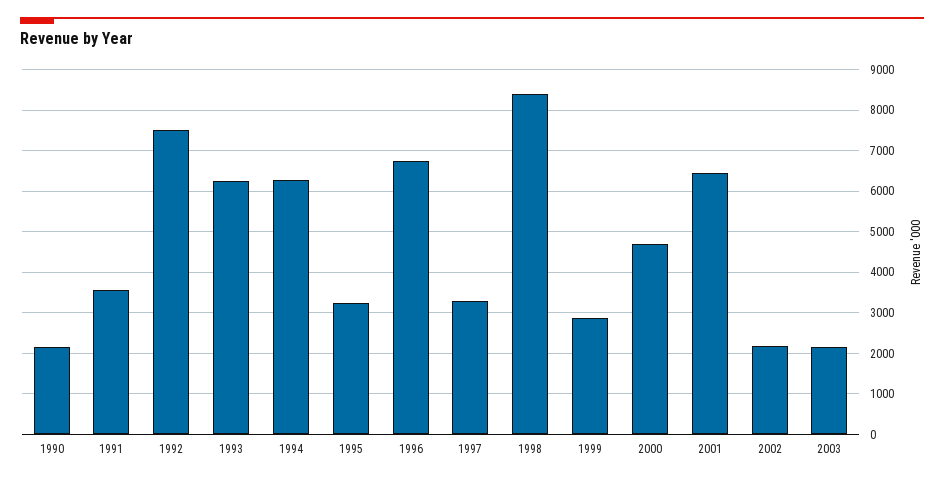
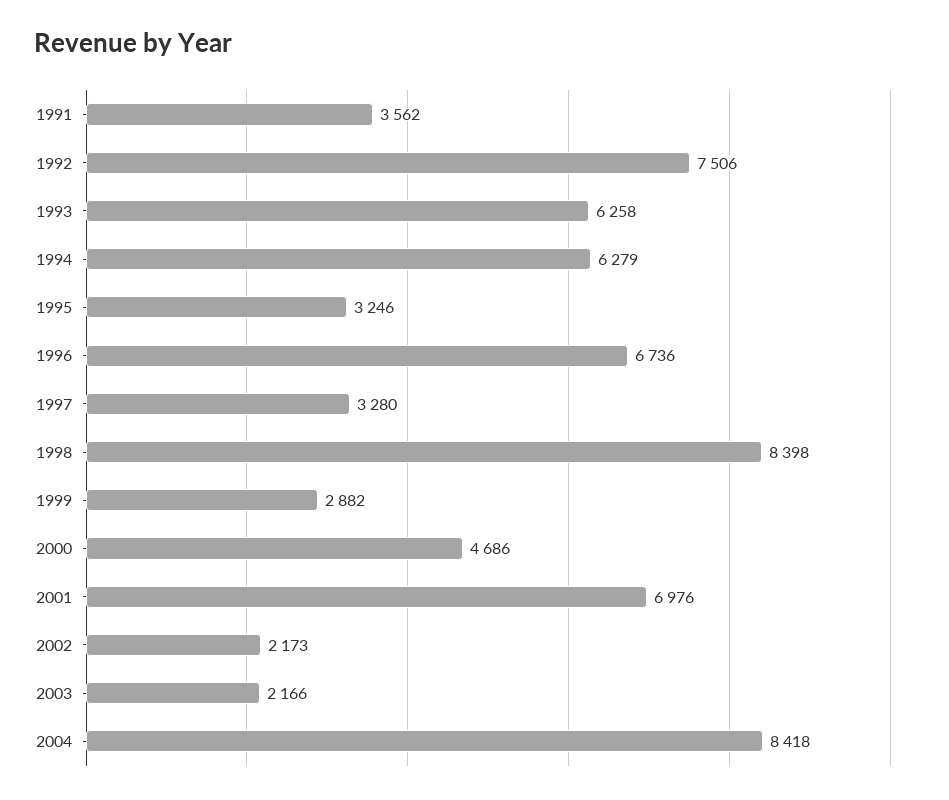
1990: 2200 -> none
2001: 6400 -> 6976
2004: none -> 8418

